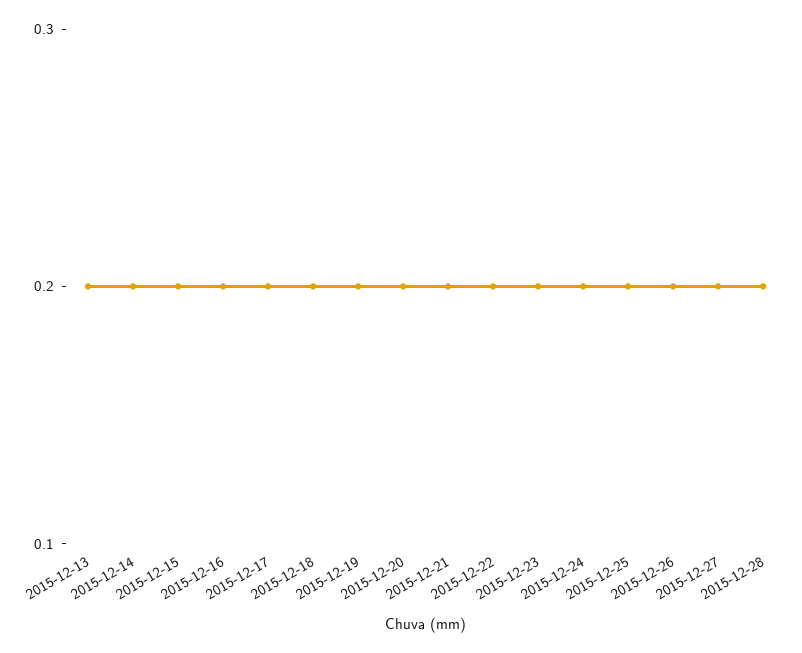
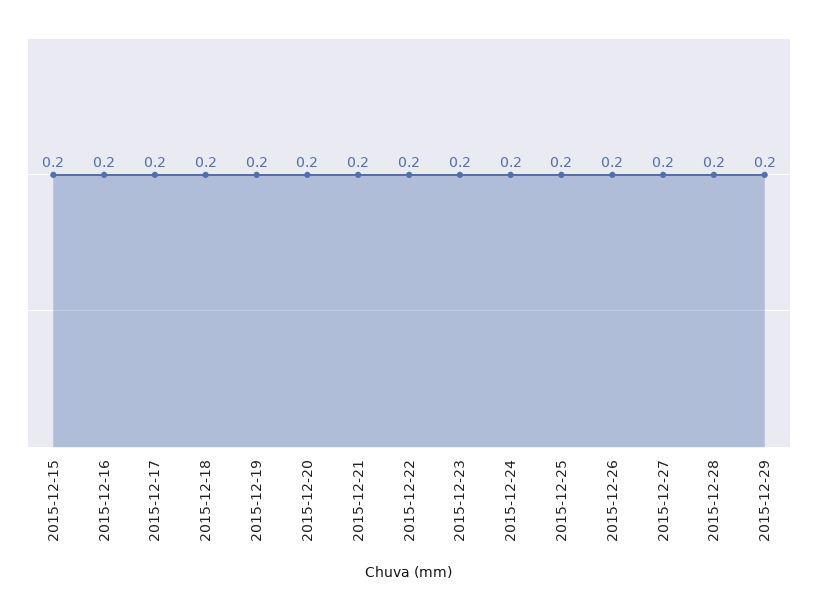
2015-12-13: 0.2 -> none
2015-12-14: 0.2 -> none
2015-12-29: none -> 0.2

